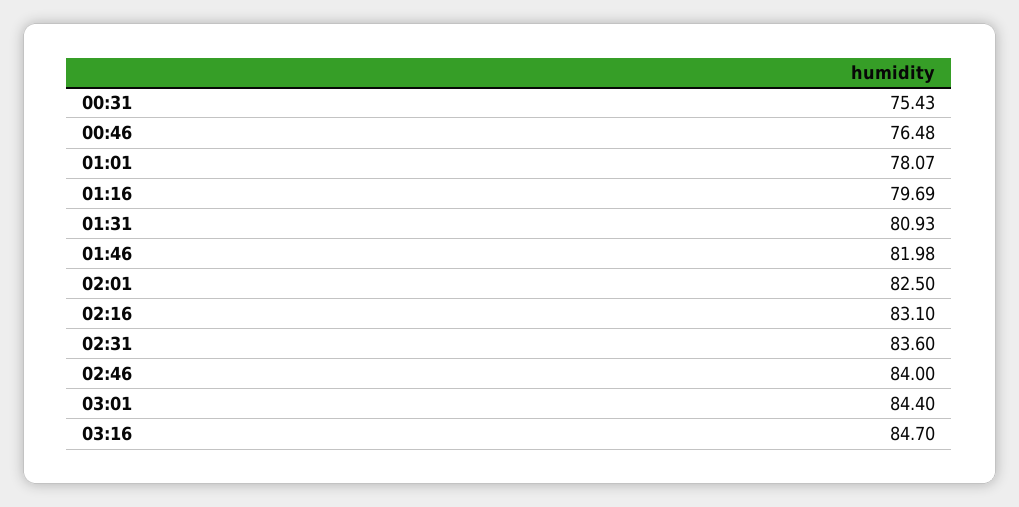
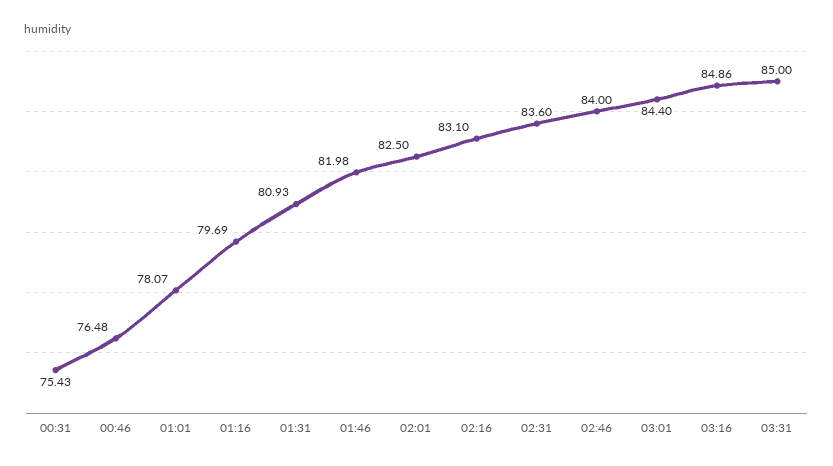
03:16: 84.7 -> 84.86
03:31: none -> 85

